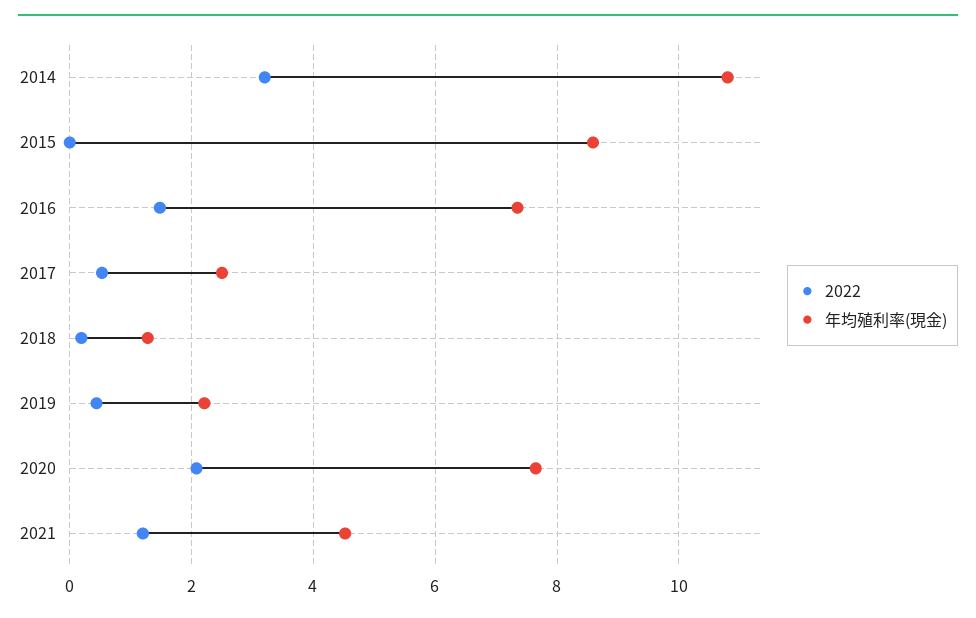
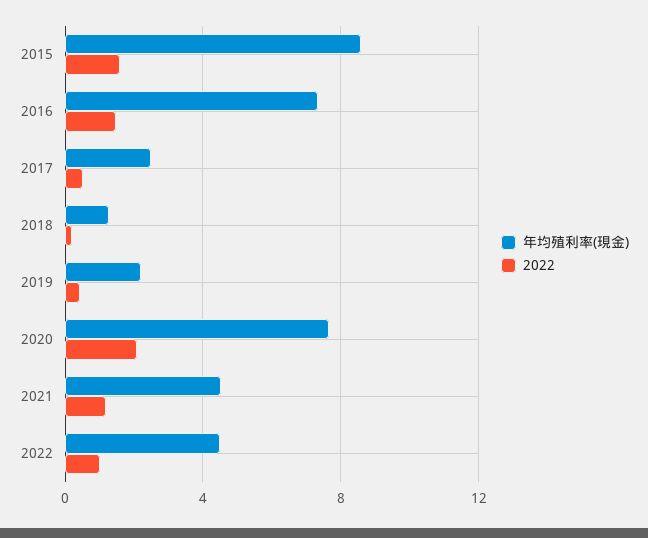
2022, 2014: 3.2 -> none
年均殖利率(現金), 2014: 10.8 -> none
2022, 2015: 0 -> 1.5
年均殖利率(現金), 2022: none -> 4.5
2022, 2022: none -> 1

